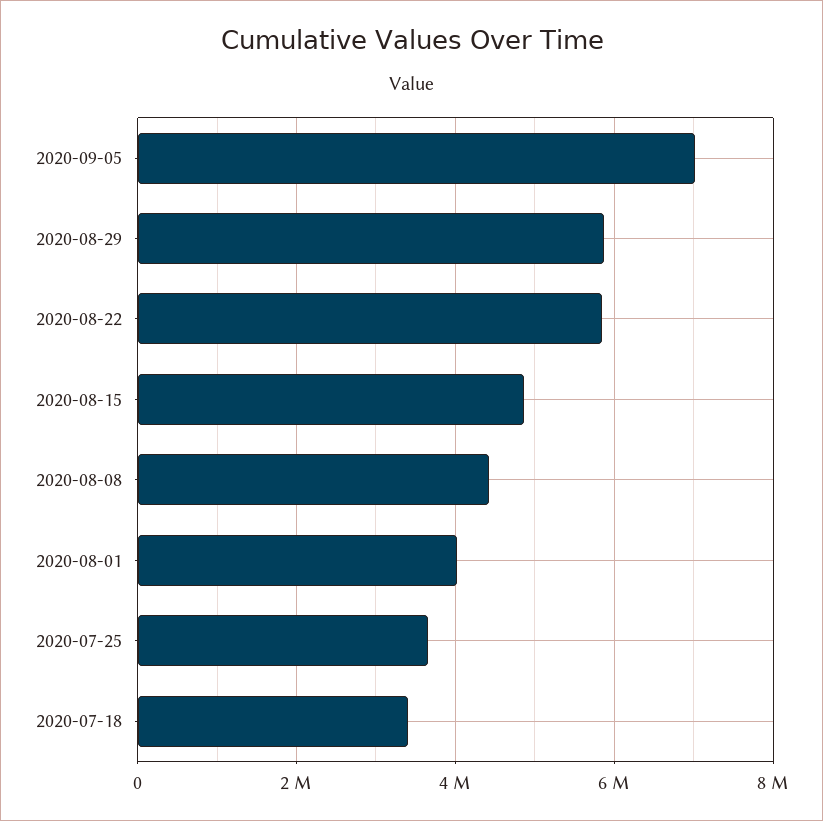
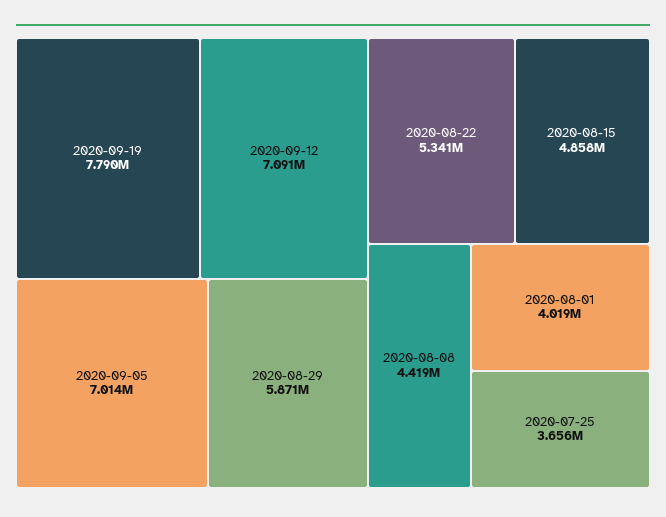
2020-08-22: 5800000 -> 5341000
2020-07-18: 3400000 -> none
2020-09-19: none -> 7790000
2020-09-12: none -> 7091000

